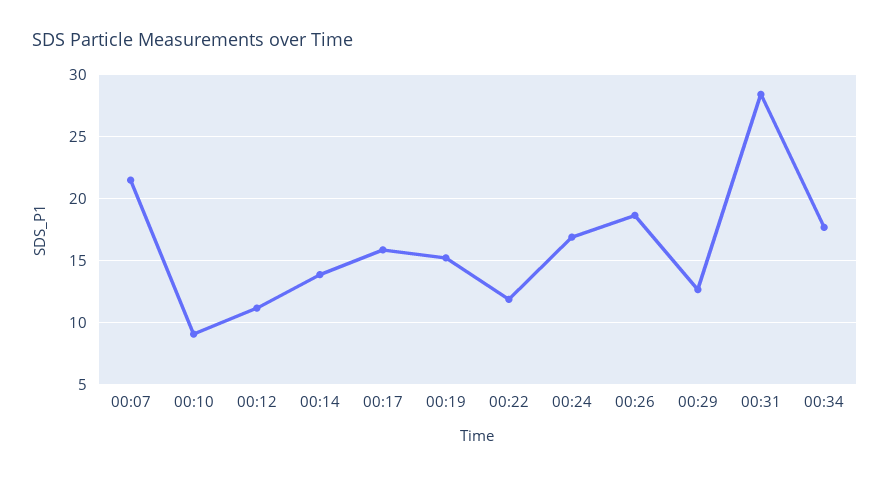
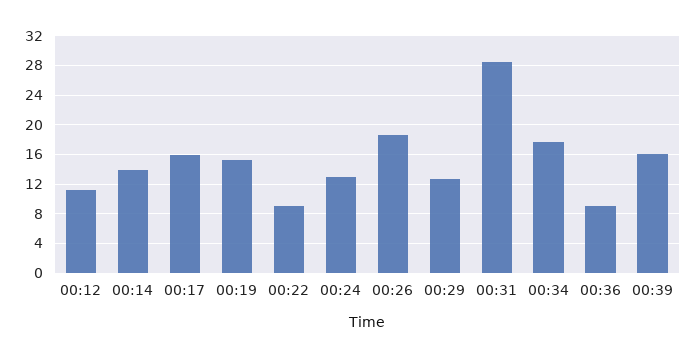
00:07: 21.5 -> none
00:10: 9 -> none
00:22: 12 -> 9
00:24: 17 -> 13
00:36: none -> 9
00:39: none -> 16

